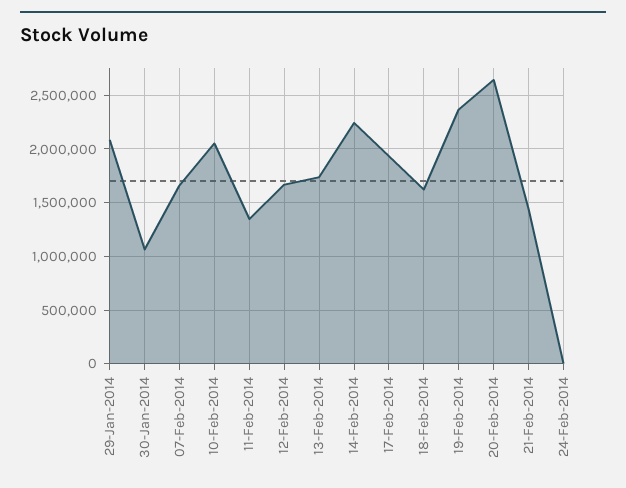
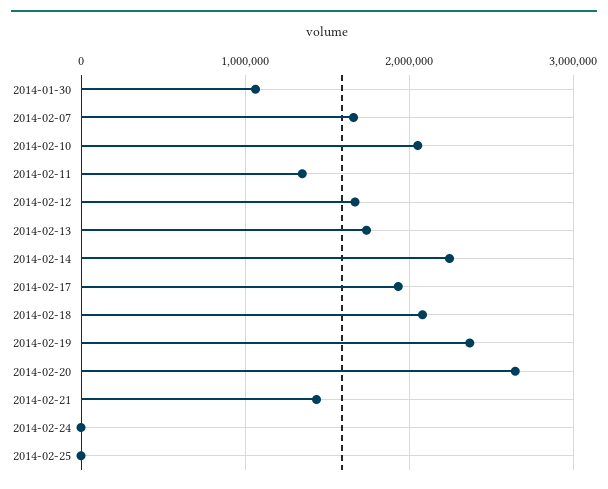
29-Jan-2014: 2100000 -> none
18-Feb-2014: 1600000 -> 2100000
2014-02-25: none -> 0

